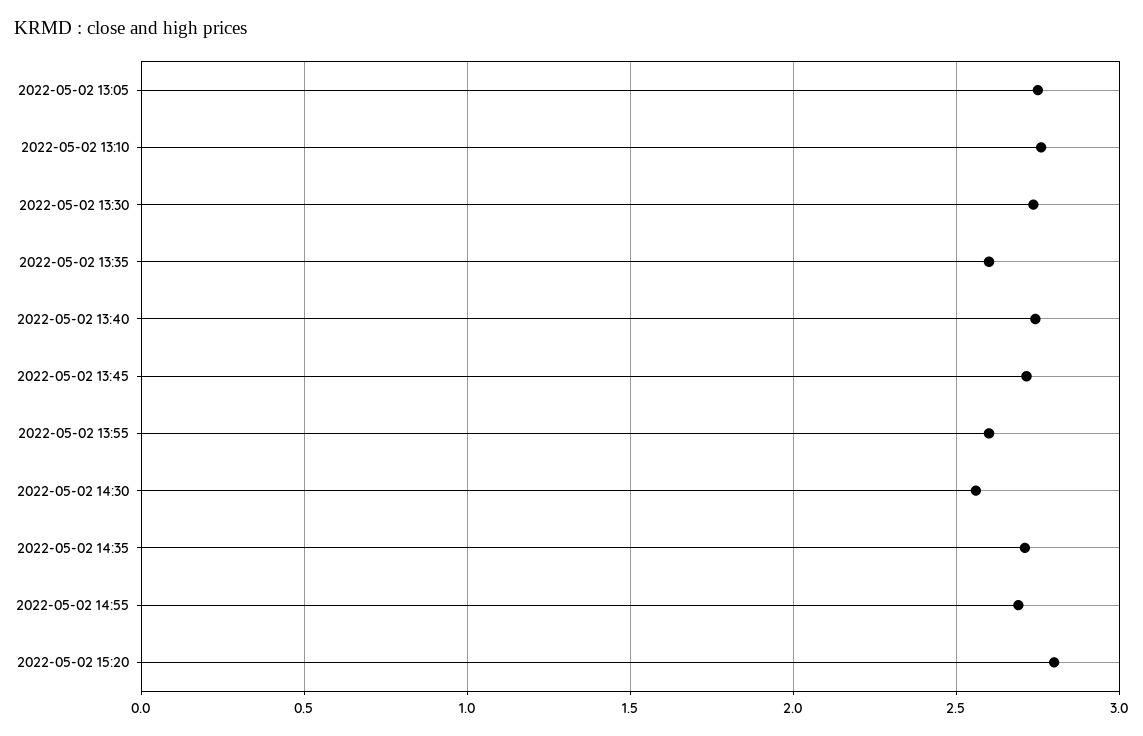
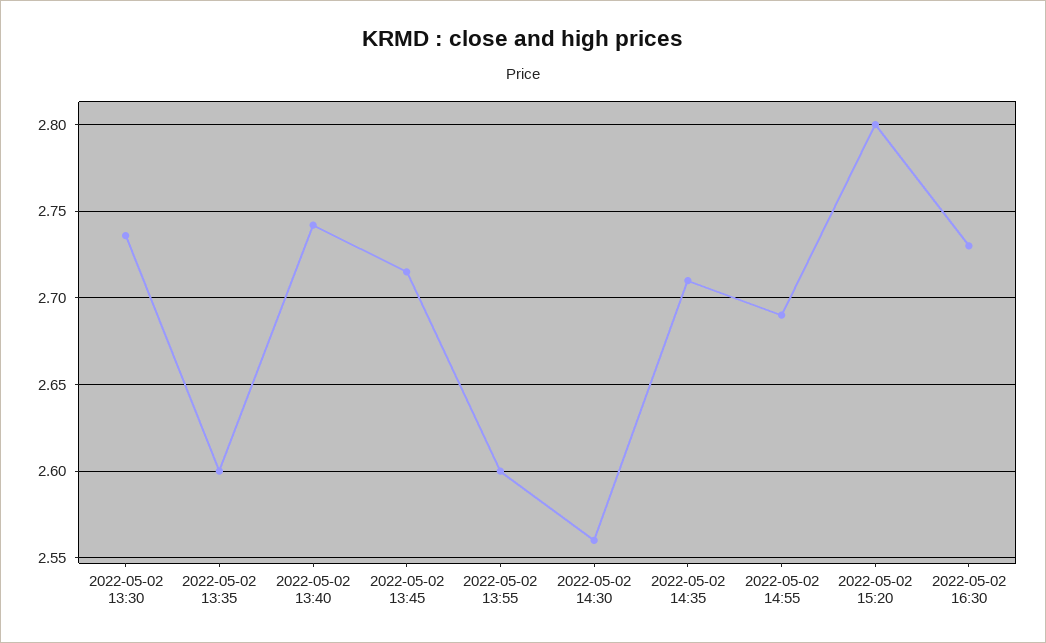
2022-05-02 13:05: 2.75 -> none
2022-05-02 13:10: 2.75 -> none
2022-05-02 16:30: none -> 2.73

